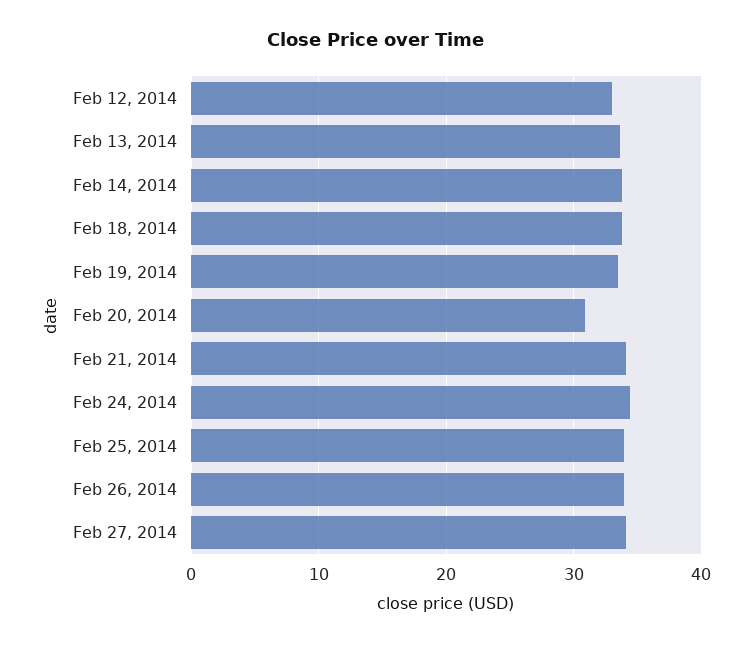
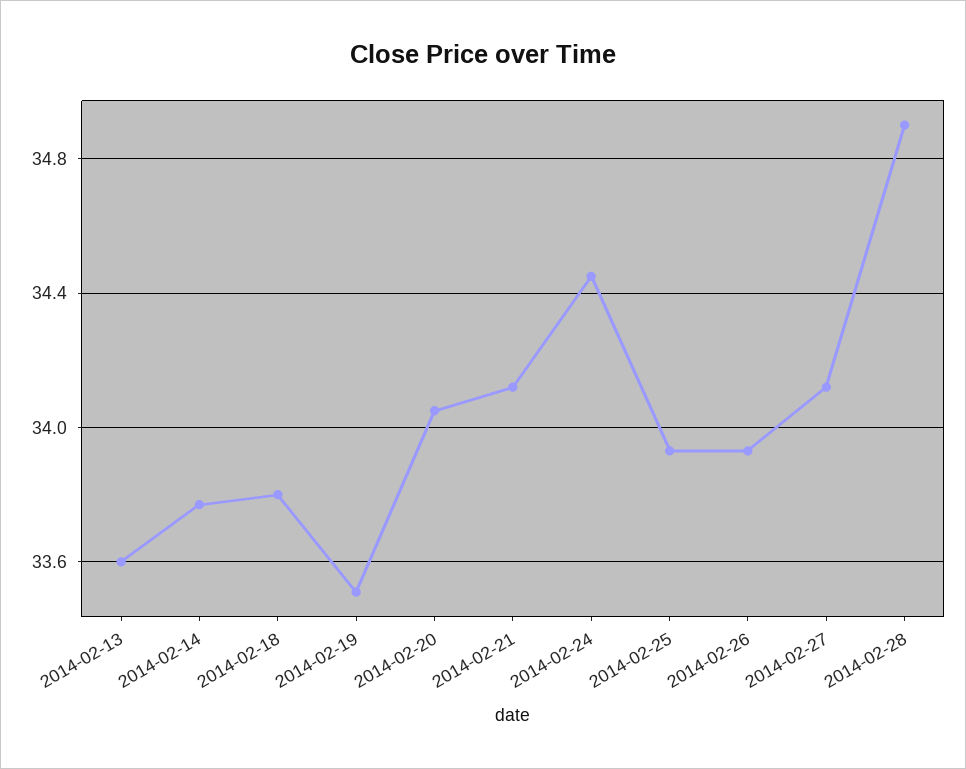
Feb 12, 2014: 33 -> none
Feb 20, 2014: 31 -> 34.05
2014-02-28: none -> 34.9

